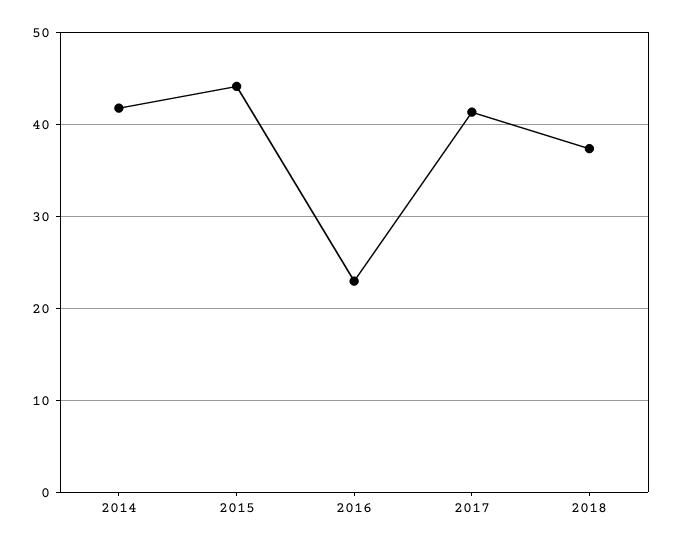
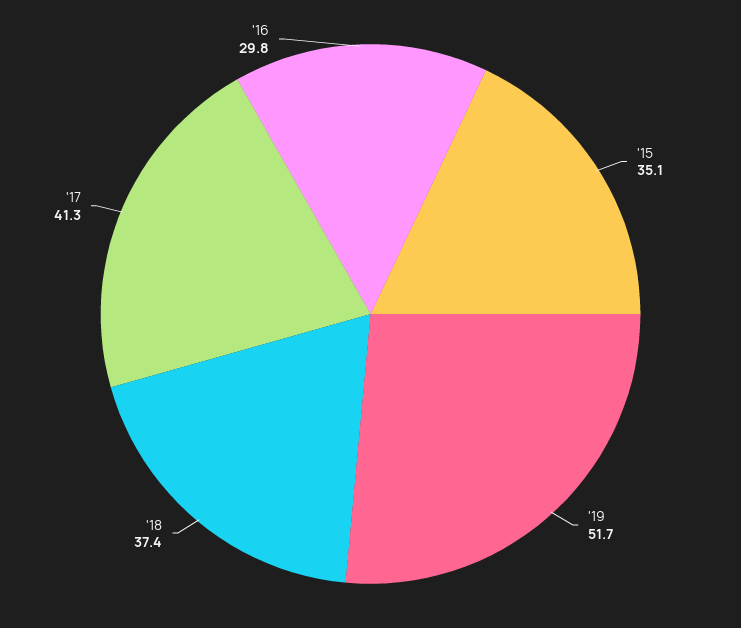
2014: 42 -> none
2015: 44 -> 35.1
2016: 23 -> 29.8
'19: none -> 51.7

